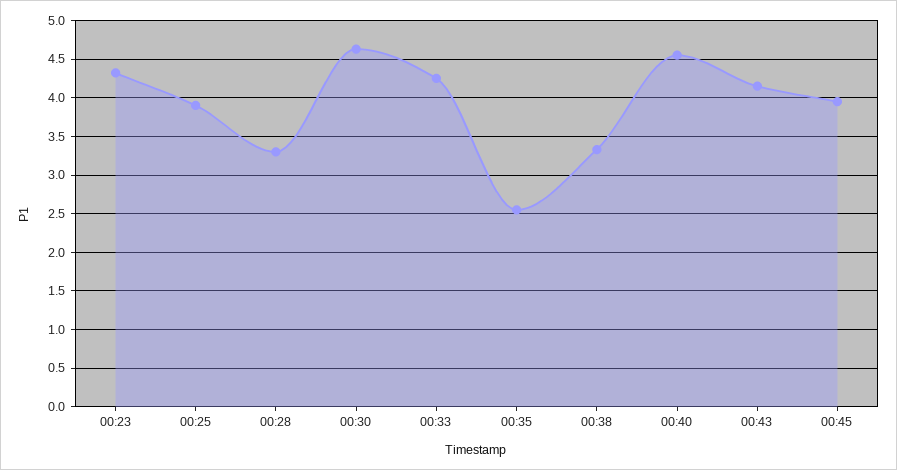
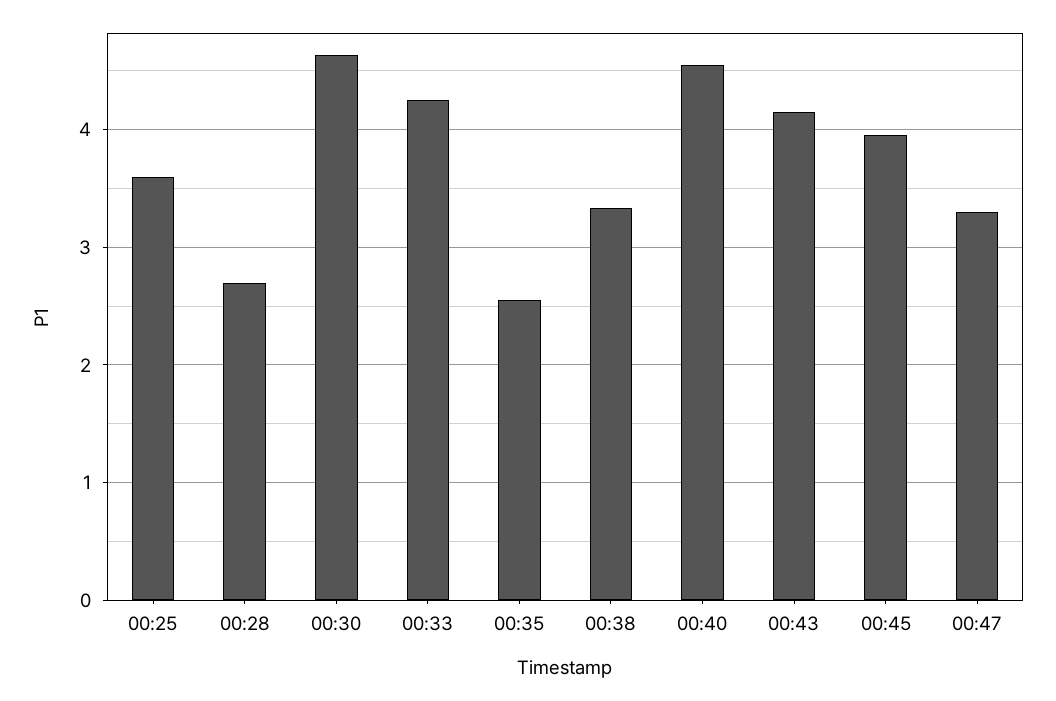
00:23: 4.3 -> none
00:25: 3.9 -> 3.6
00:28: 3.3 -> 2.7
00:47: none -> 3.3

